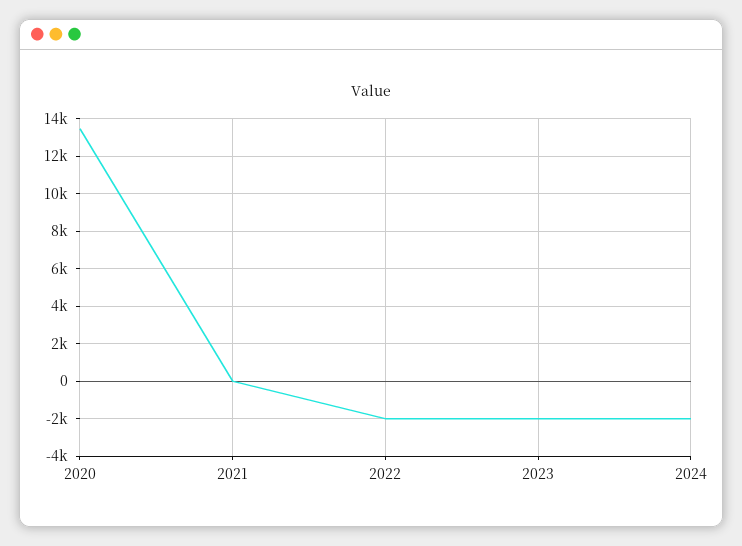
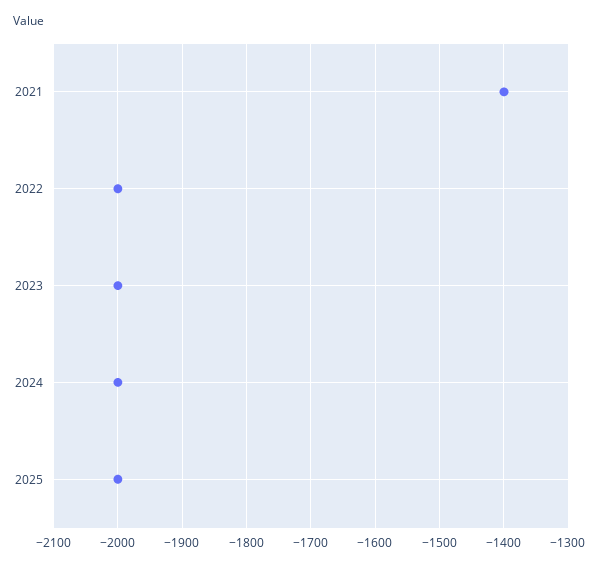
2020: 13500 -> none
2021: 0 -> -1400
2025: none -> -2000

